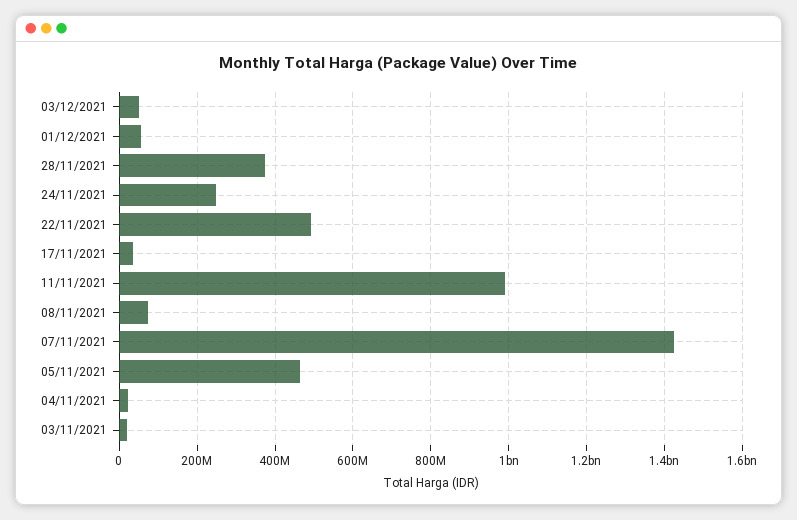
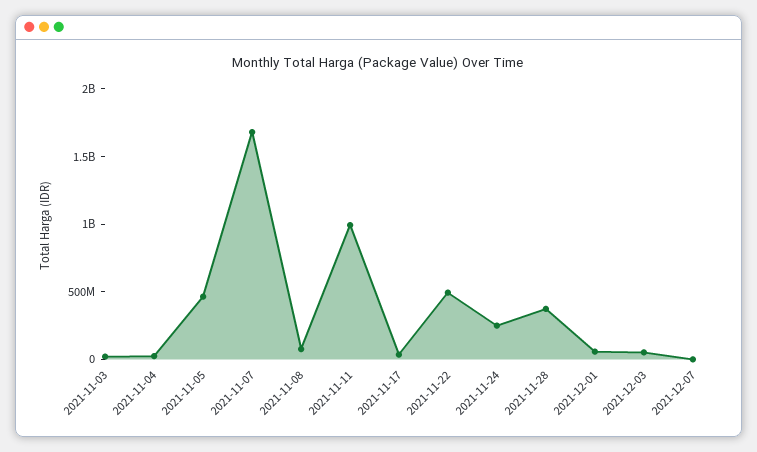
07/11/2021: 1420000000 -> 1700000000
2021-12-07: none -> 0

